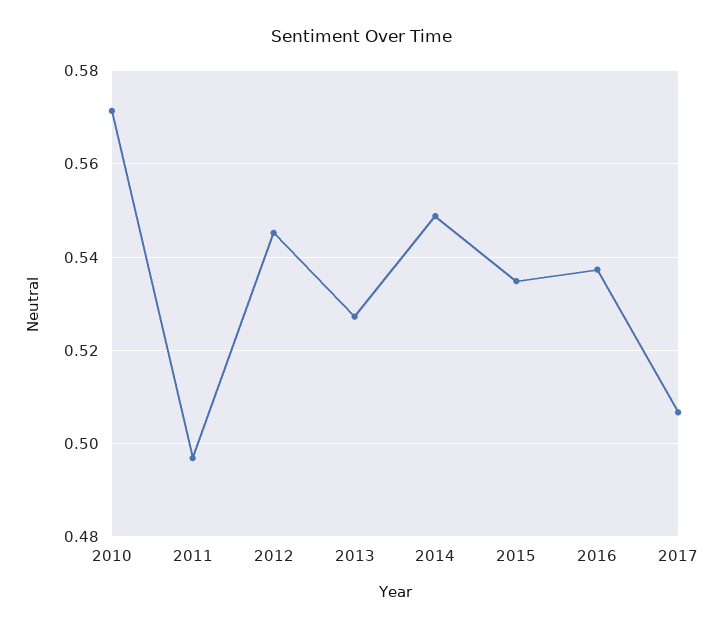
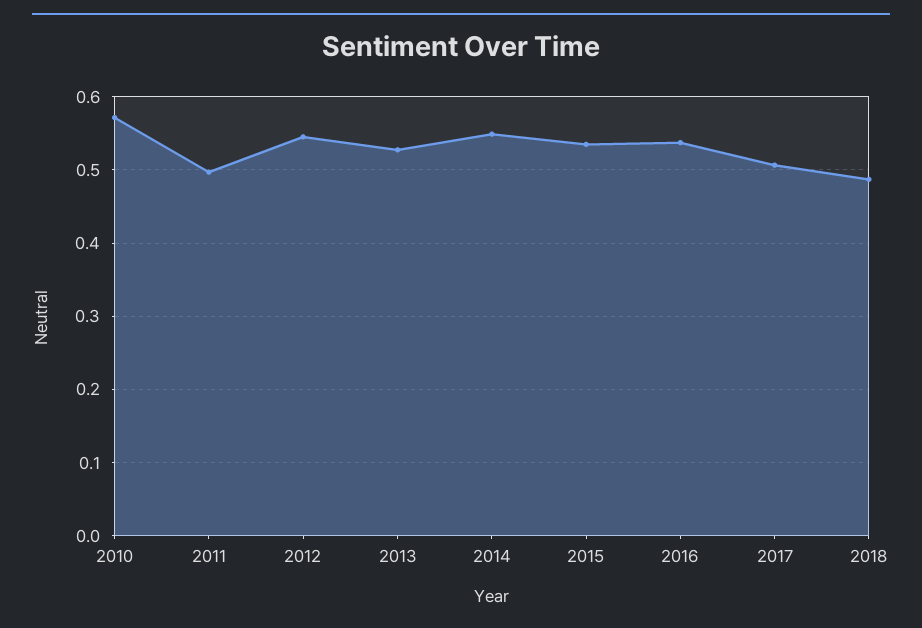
2018: none -> 0.49

